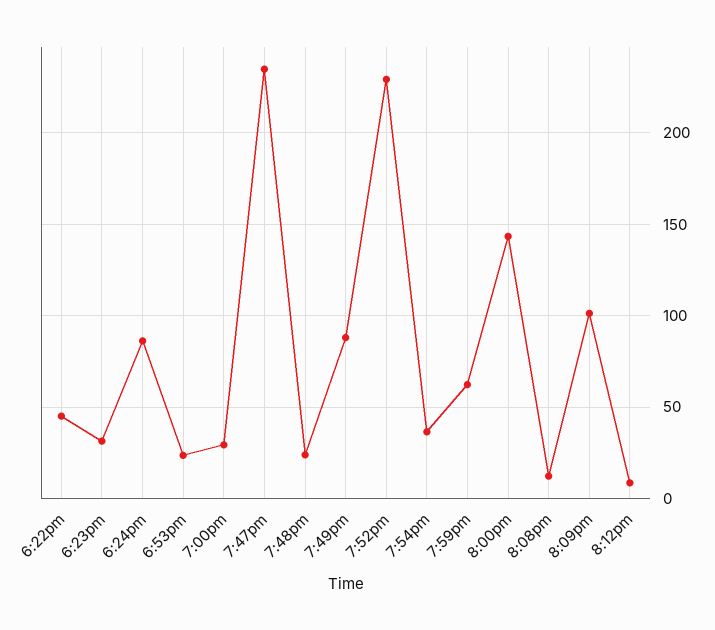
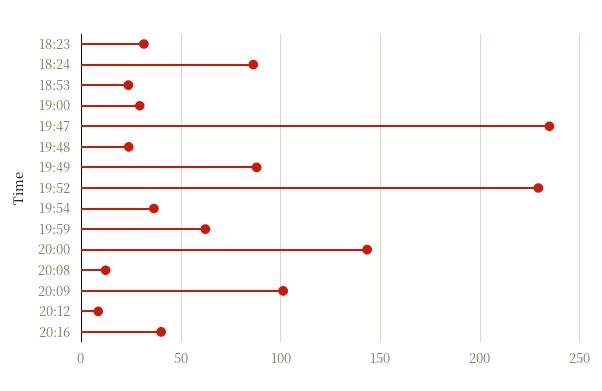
6:22pm: 45 -> none
20:16: none -> 40

